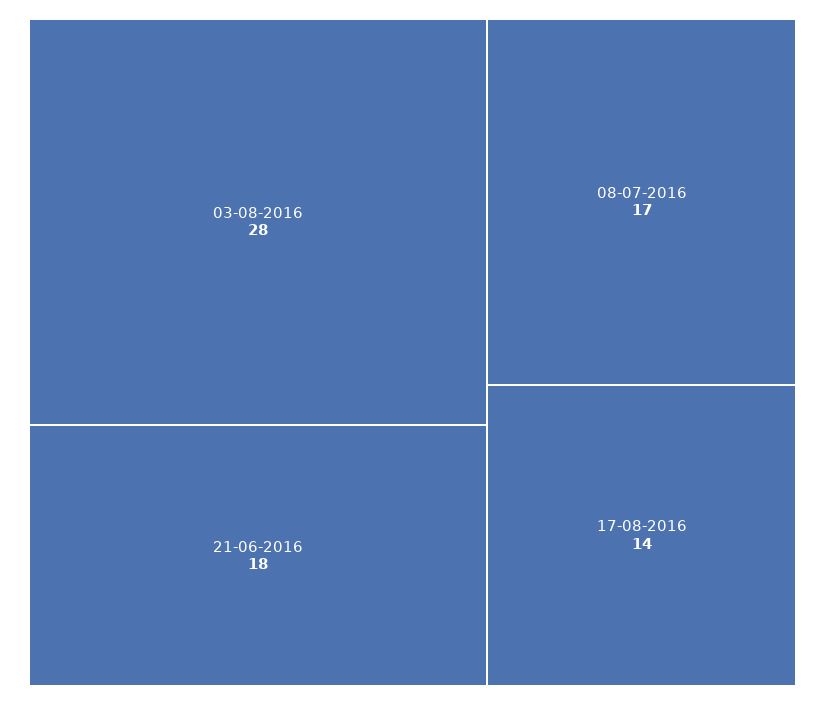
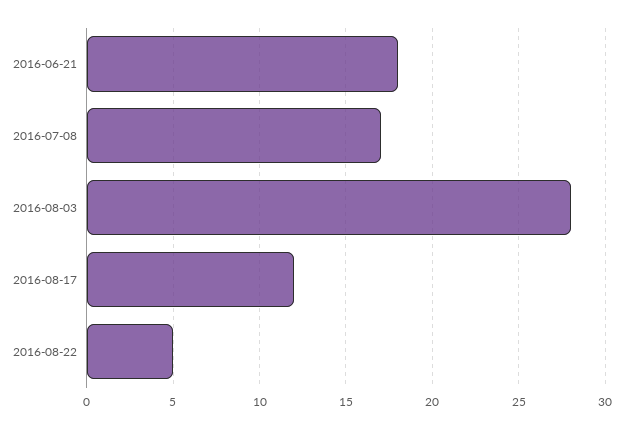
17-08-2016: 14 -> 12
2016-08-22: none -> 5

